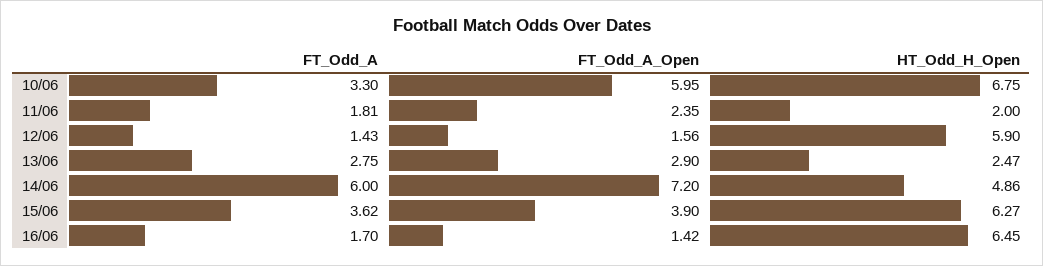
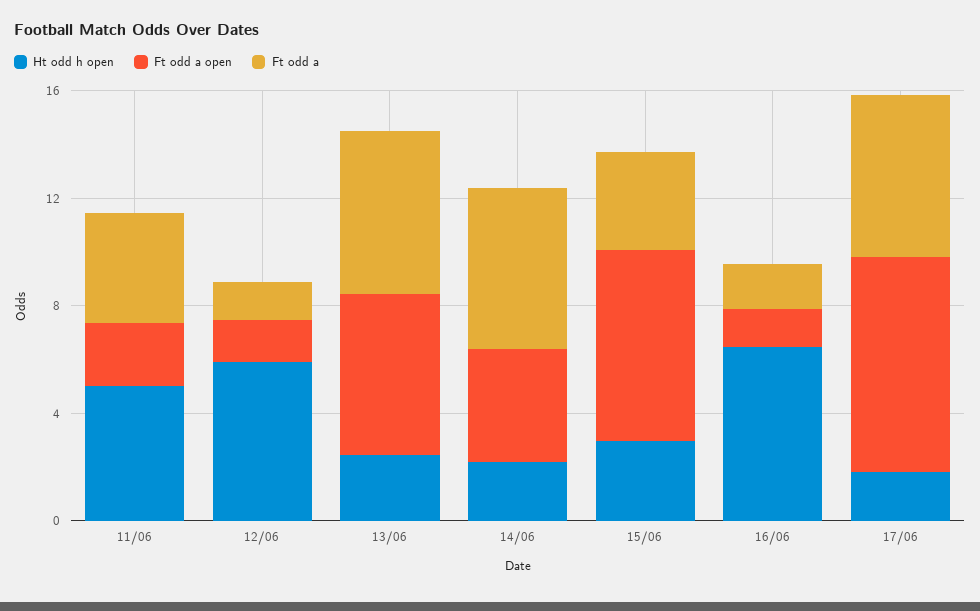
FT_Odd_A, 10/06: 3.3 -> none
FT_Odd_A_Open, 10/06: 5.95 -> none
HT_Odd_H_Open, 10/06: 6.75 -> none
FT_Odd_A, 11/06: 1.81 -> 4
HT_Odd_H_Open, 11/06: 2 -> 5
FT_Odd_A, 13/06: 2.75 -> 6
FT_Odd_A_Open, 13/06: 2.9 -> 6
FT_Odd_A_Open, 14/06: 7.2 -> 4
HT_Odd_H_Open, 14/06: 4.86 -> 2
FT_Odd_A_Open, 15/06: 3.9 -> 7
HT_Odd_H_Open, 15/06: 6.27 -> 3
HT_Odd_H_Open, 17/06: none -> 2
FT_Odd_A_Open, 17/06: none -> 8
FT_Odd_A, 17/06: none -> 6

